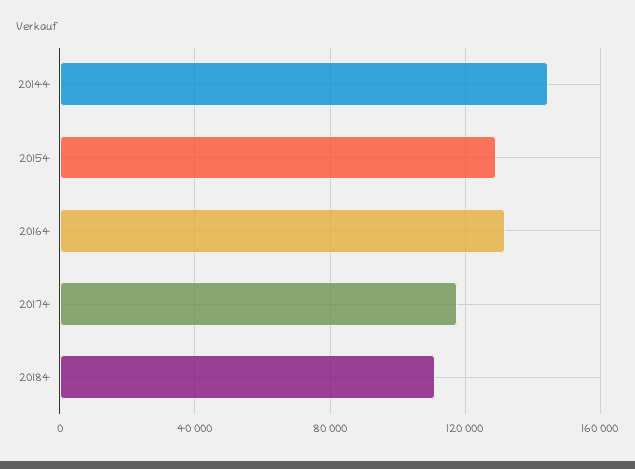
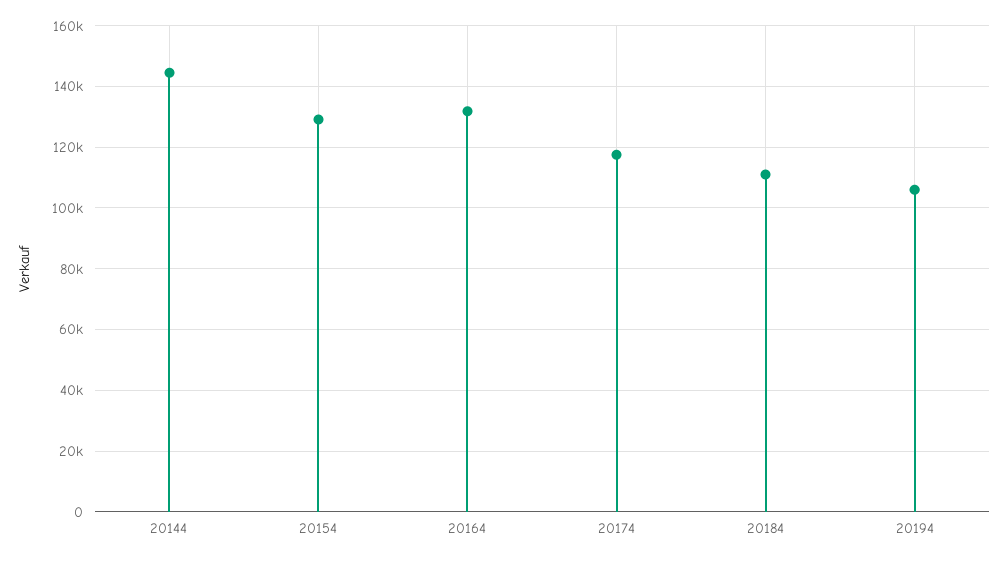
20194: none -> 106000

